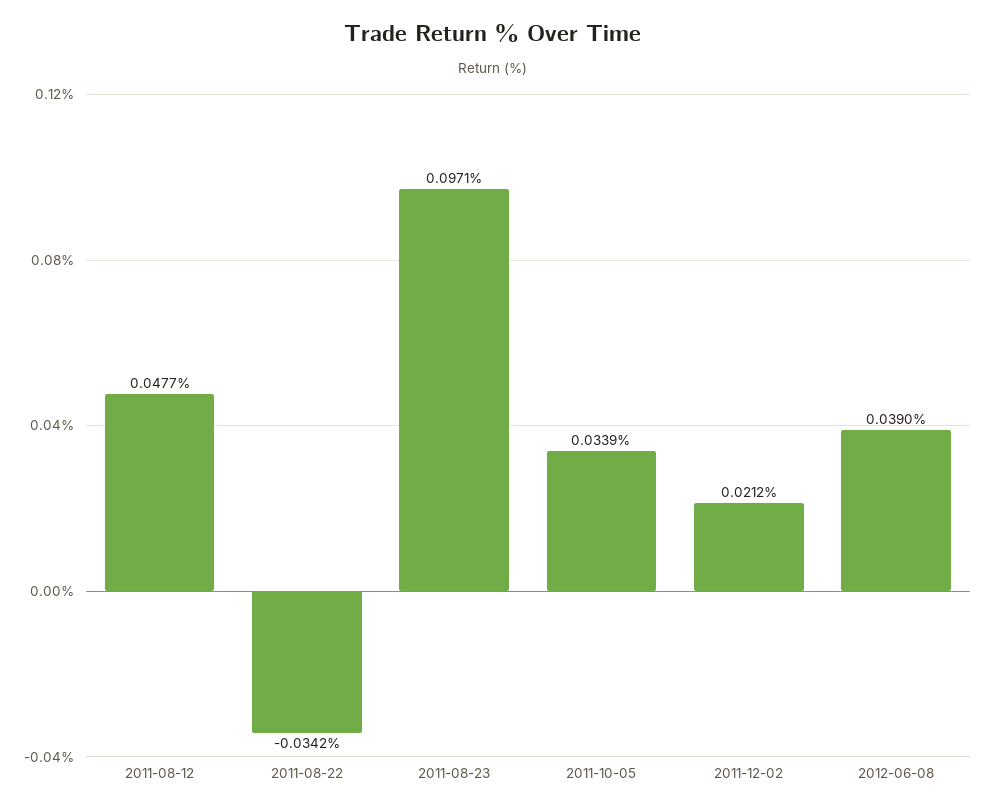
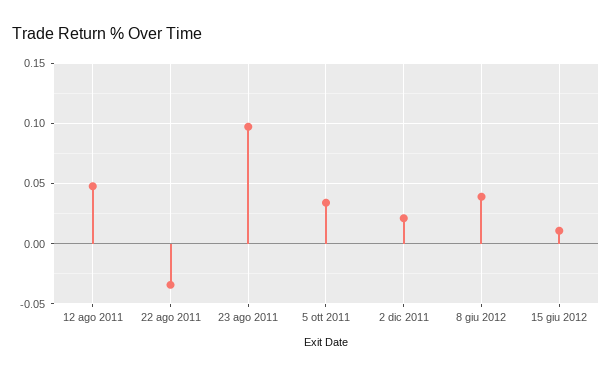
15 giu 2012: none -> 0.01

